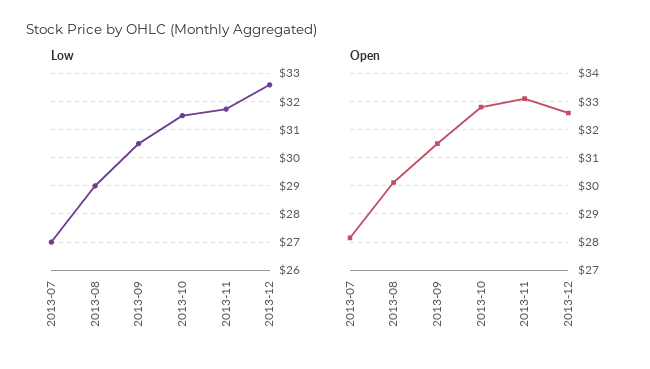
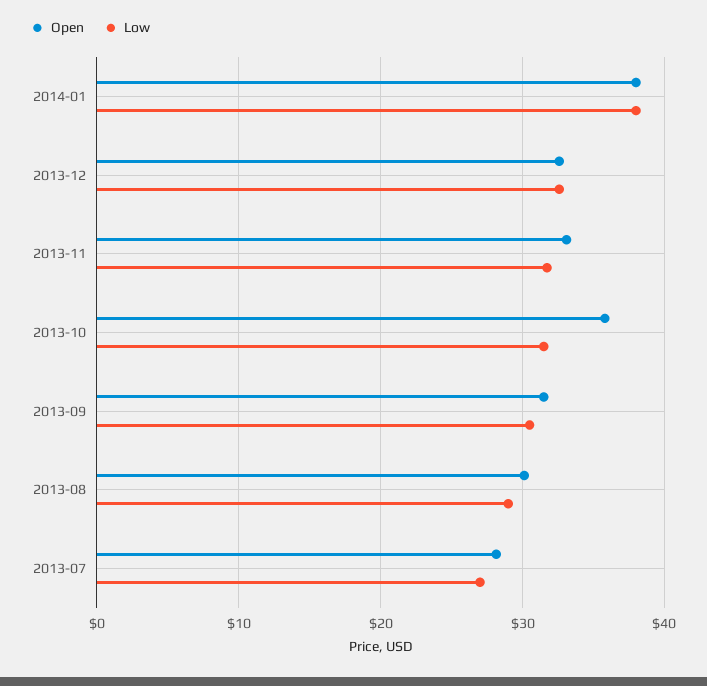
Open, 2013-10: 32.75 -> 36
Open, 2014-01: none -> 38
Low, 2014-01: none -> 38

